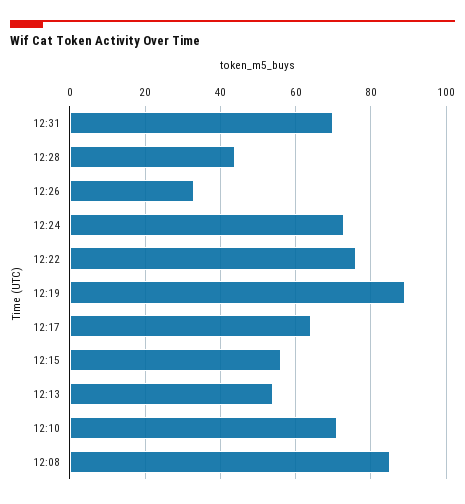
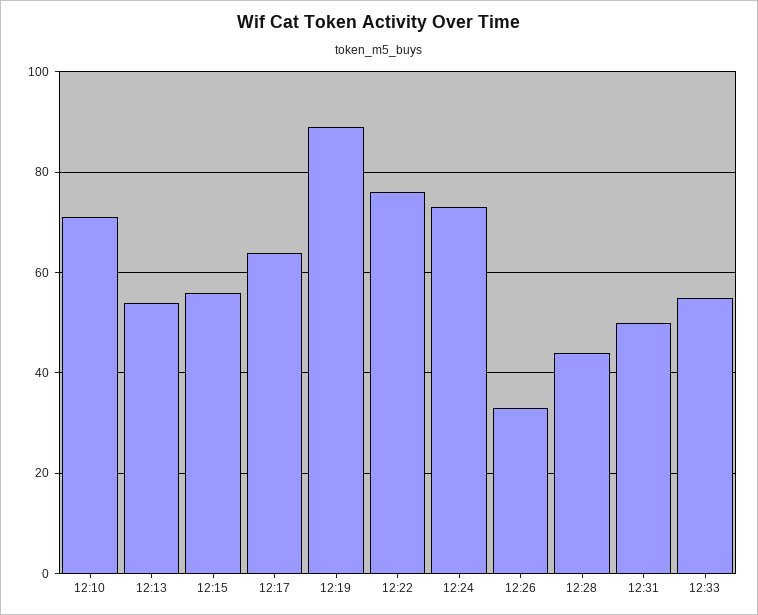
12:31: 70 -> 50
12:08: 85 -> none
12:33: none -> 55

